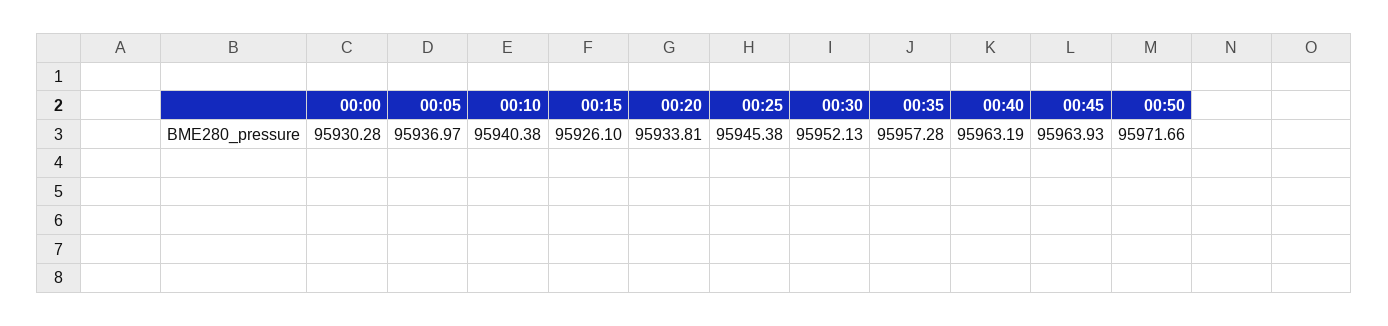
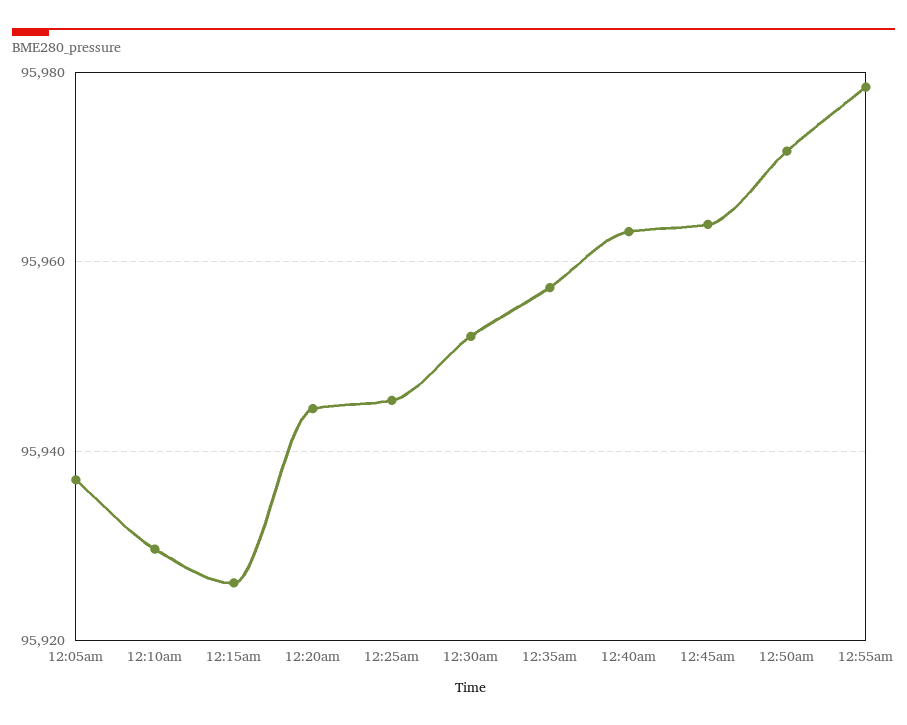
00:00: 95930.28 -> none
00:10: 95940.38 -> 95930
00:20: 95933.81 -> 95944
12:55am: none -> 95978

